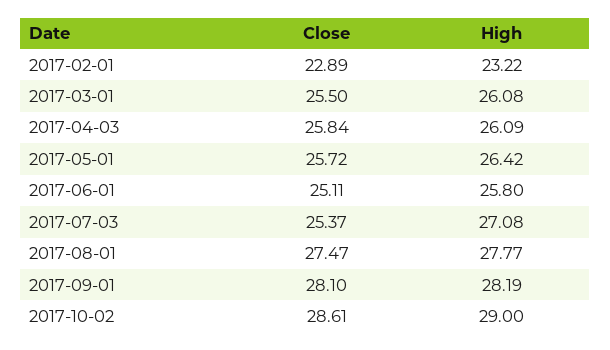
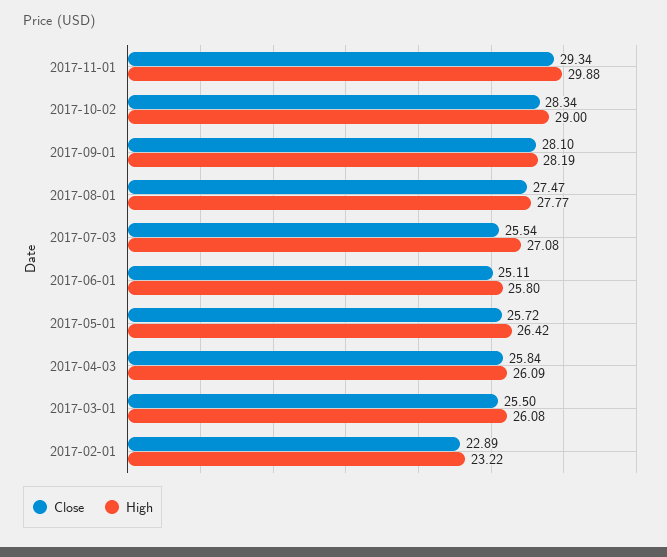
Close, 2017-07-03: 25.37 -> 25.54
Close, 2017-10-02: 28.61 -> 28.34
Close, 2017-11-01: none -> 29.34
High, 2017-11-01: none -> 29.88

